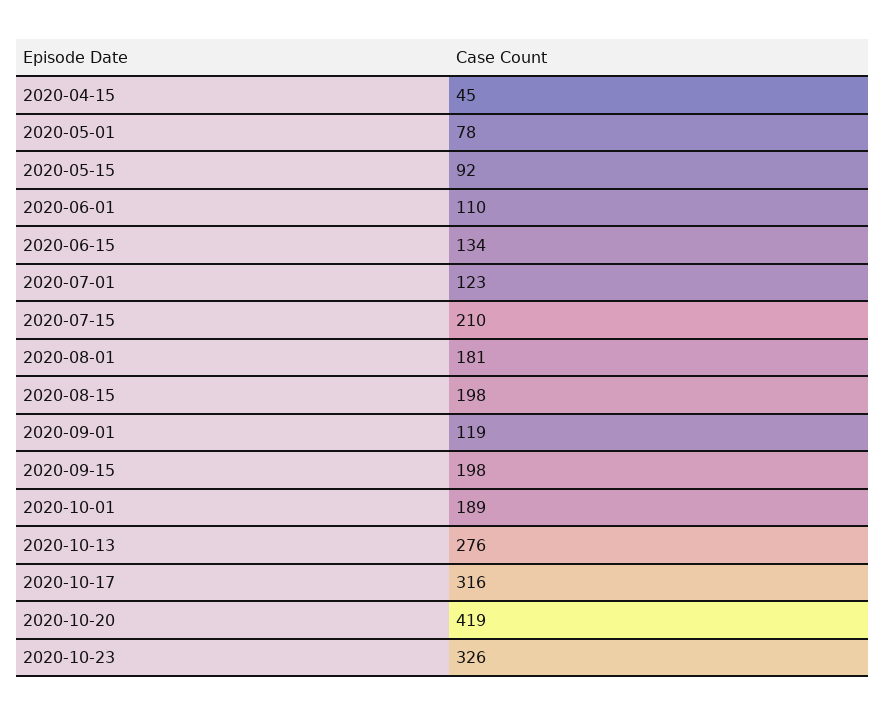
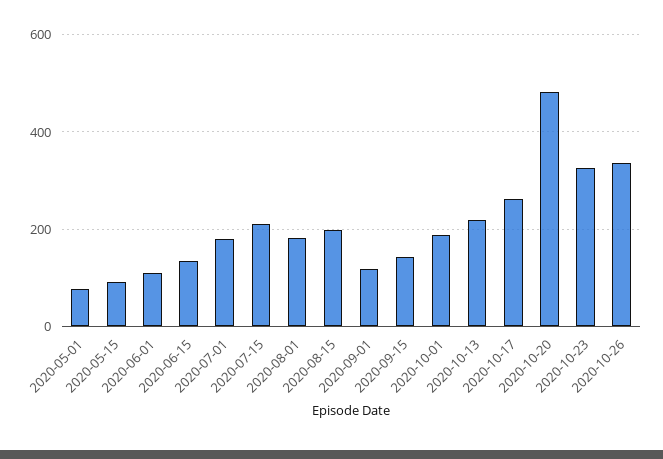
2020-04-15: 45 -> none
2020-07-01: 123 -> 180
2020-09-15: 198 -> 140
2020-10-13: 276 -> 220
2020-10-17: 316 -> 260
2020-10-20: 419 -> 480
2020-10-26: none -> 340

